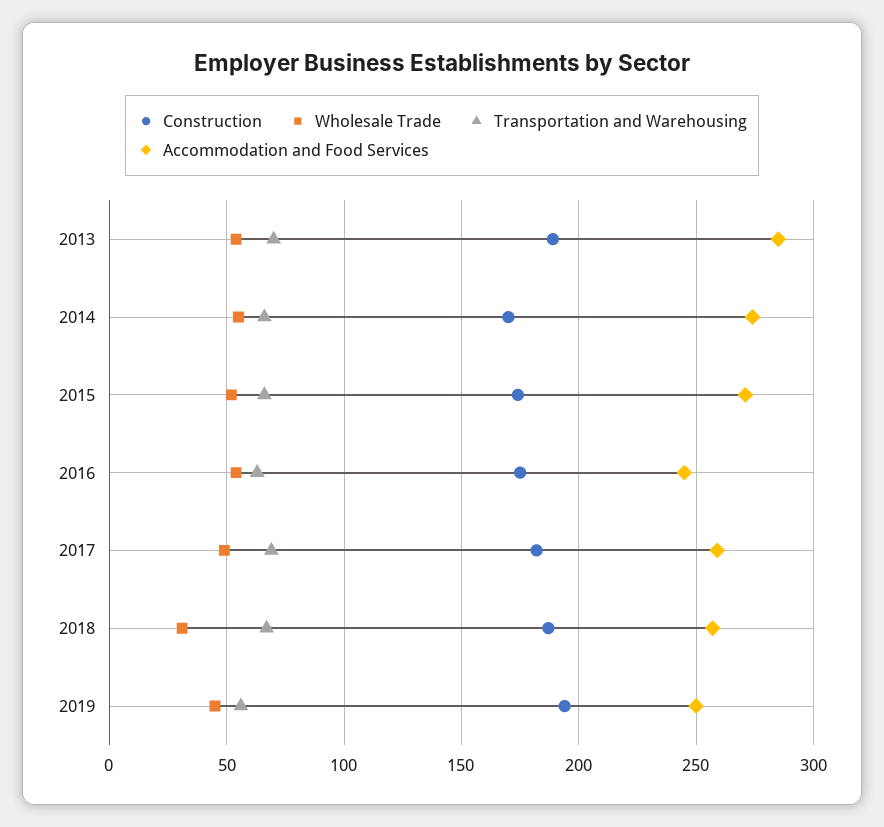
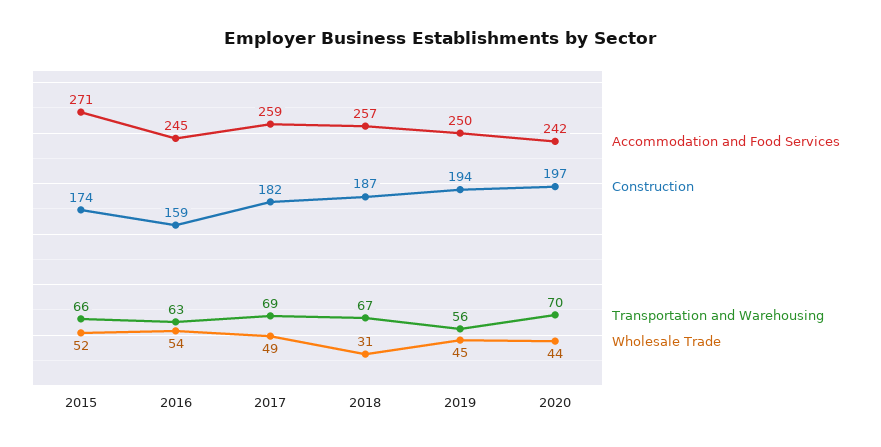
Construction, 2013: 190 -> none
Wholesale Trade, 2013: 55 -> none
Transportation and Warehousing, 2013: 70 -> none
Accommodation and Food Services, 2013: 285 -> none
Construction, 2014: 170 -> none
Wholesale Trade, 2014: 55 -> none
Transportation and Warehousing, 2014: 65 -> none
Accommodation and Food Services, 2014: 275 -> none
Construction, 2016: 175 -> 159
Accommodation and Food Services, 2020: none -> 242
Construction, 2020: none -> 197
Transportation and Warehousing, 2020: none -> 70
Wholesale Trade, 2020: none -> 44

